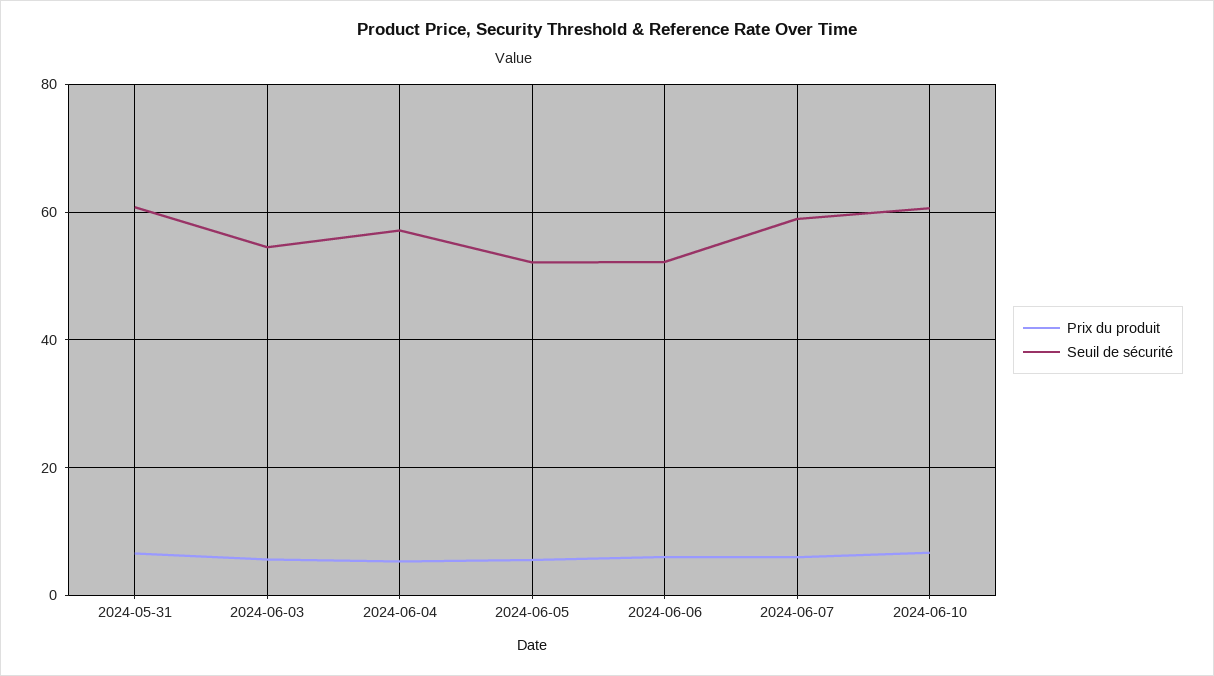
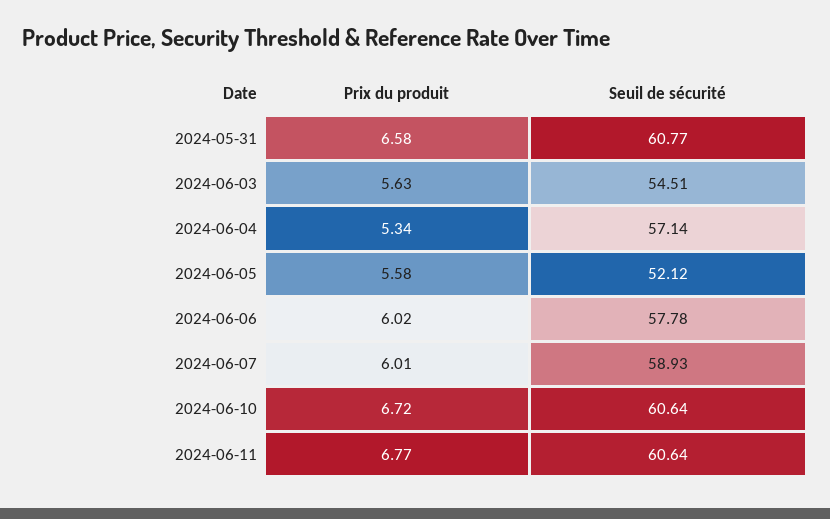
Seuil de sécurité, 2024-06-06: 52 -> 57.78
Prix du produit, 2024-06-11: none -> 6.77
Seuil de sécurité, 2024-06-11: none -> 60.64

